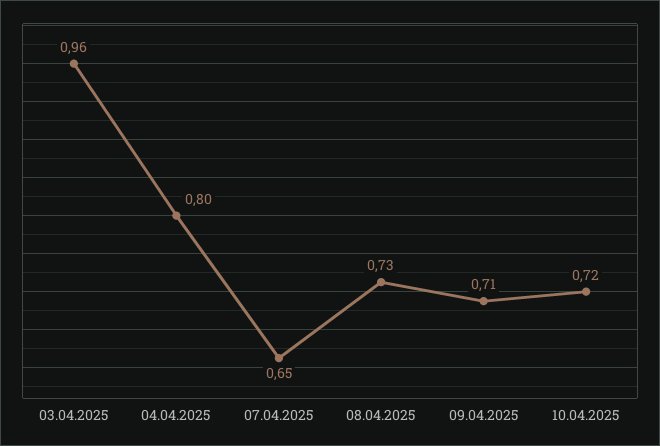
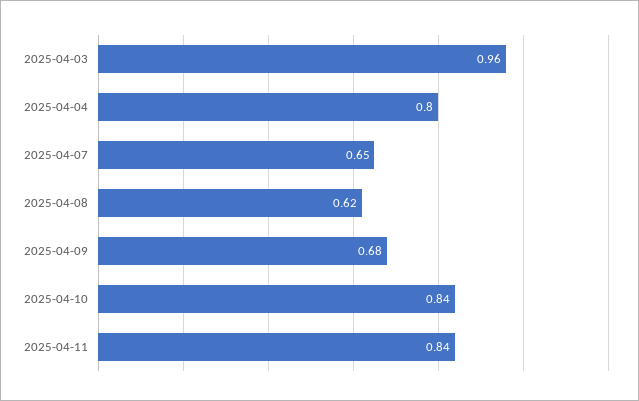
08.04.2025: 0.73 -> 0.62
09.04.2025: 0.71 -> 0.68
10.04.2025: 0.72 -> 0.84
2025-04-11: none -> 0.84

